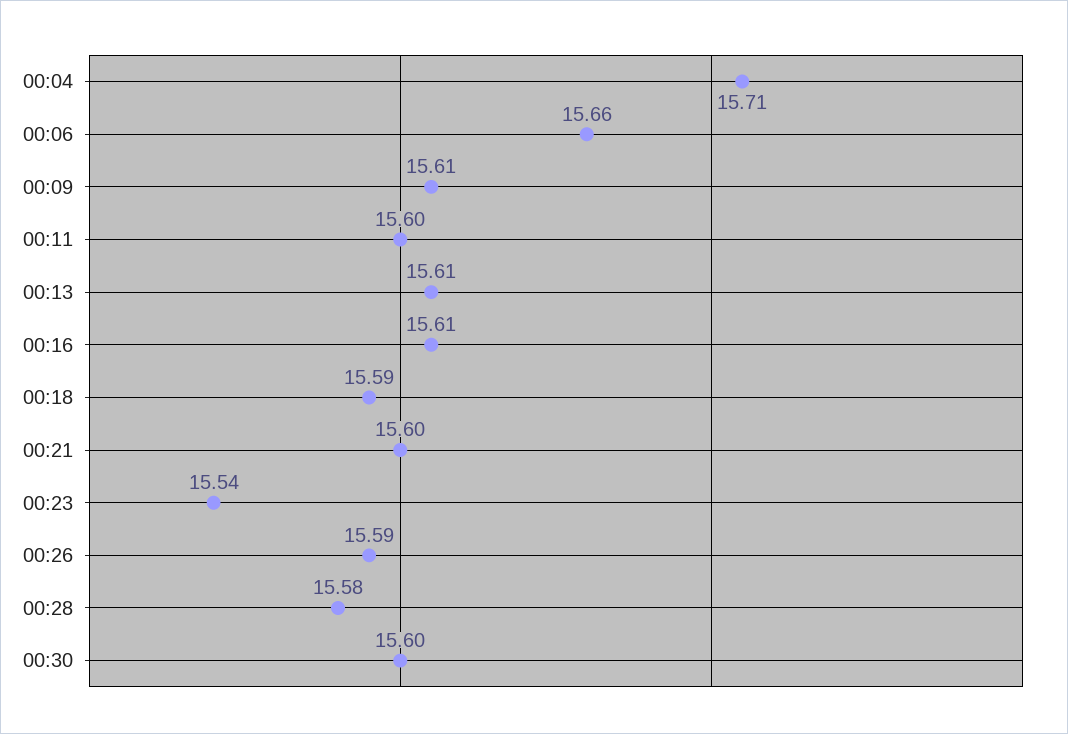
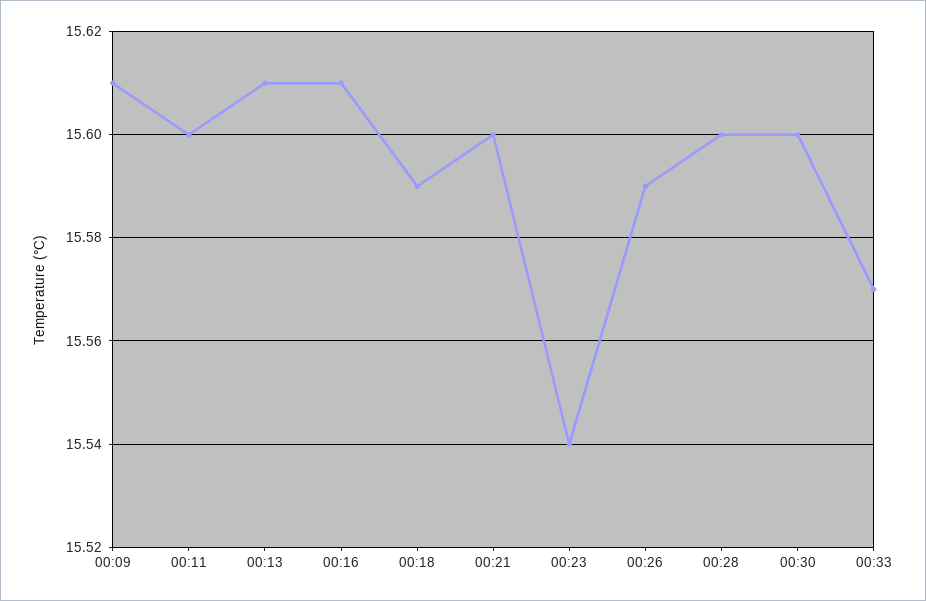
00:04: 15.71 -> none
00:06: 15.66 -> none
00:28: 15.58 -> 15.6
00:33: none -> 15.57

